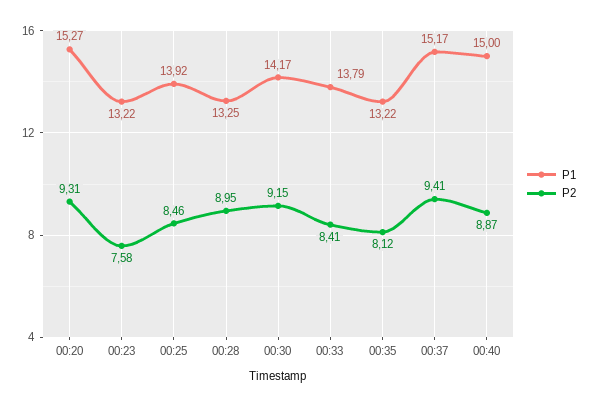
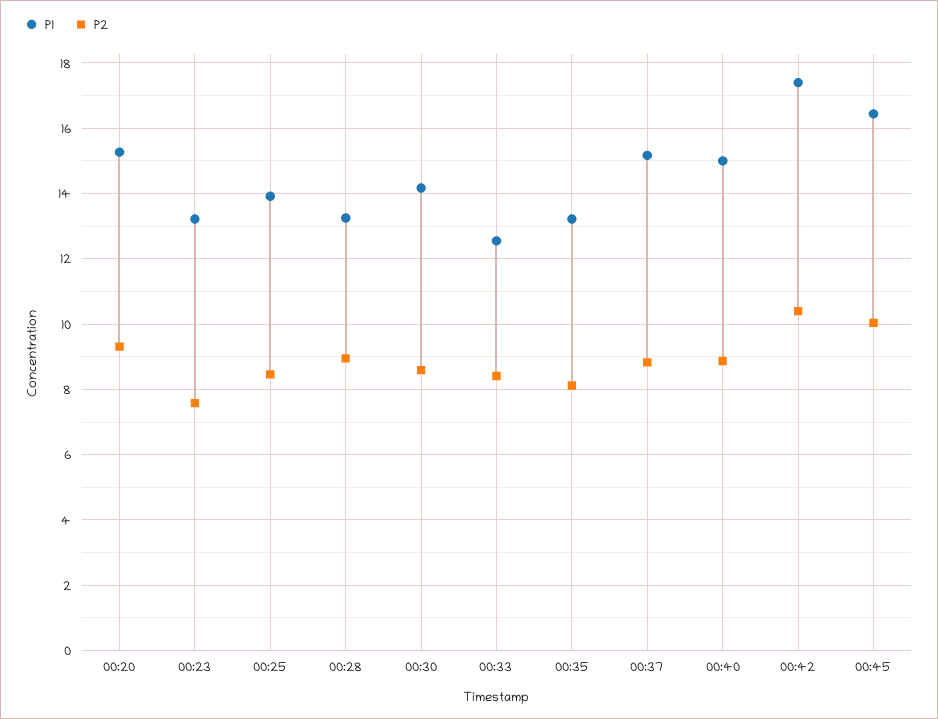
P2, 00:30: 9.15 -> 8.6
P1, 00:33: 13.79 -> 12.6
P2, 00:37: 9.41 -> 8.8
P1, 00:42: none -> 17.4
P2, 00:42: none -> 10.4
P1, 00:45: none -> 16.4
P2, 00:45: none -> 10

